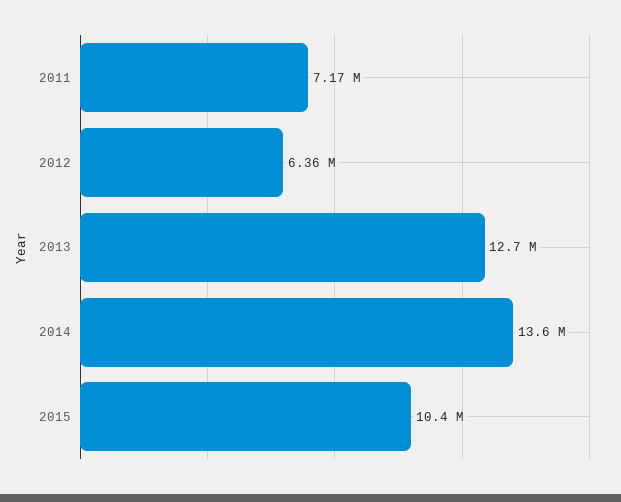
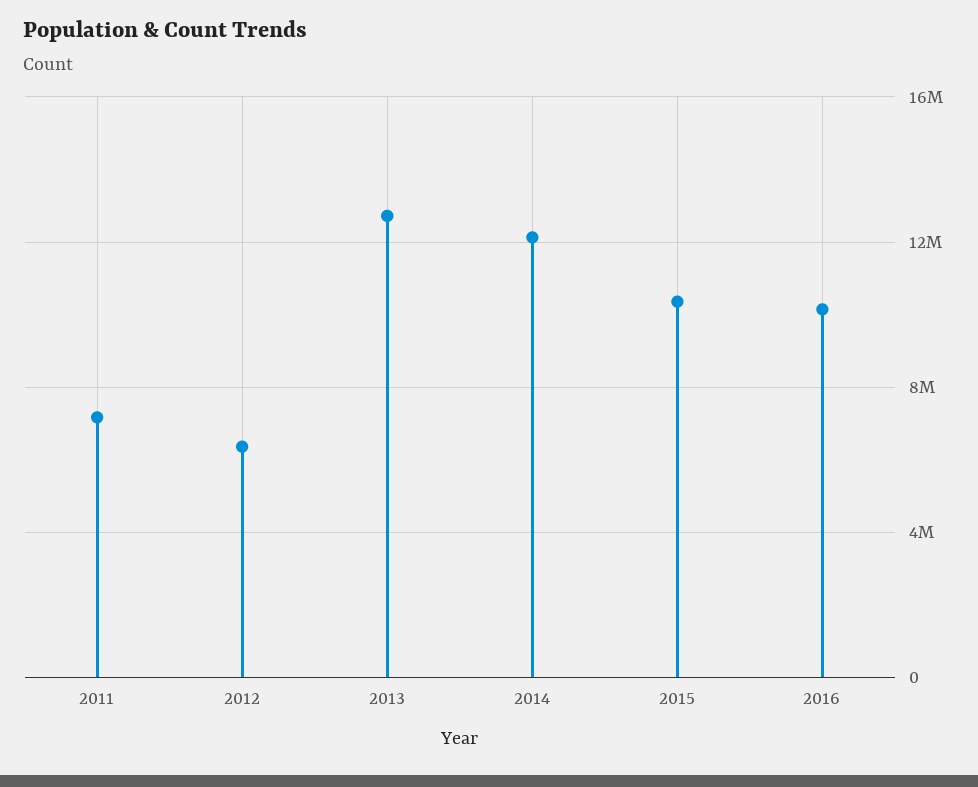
2014: 13600000 -> 12000000
2016: none -> 10000000

